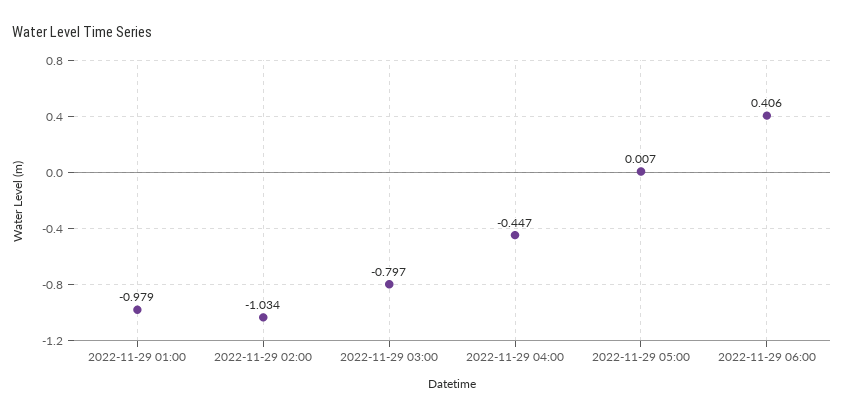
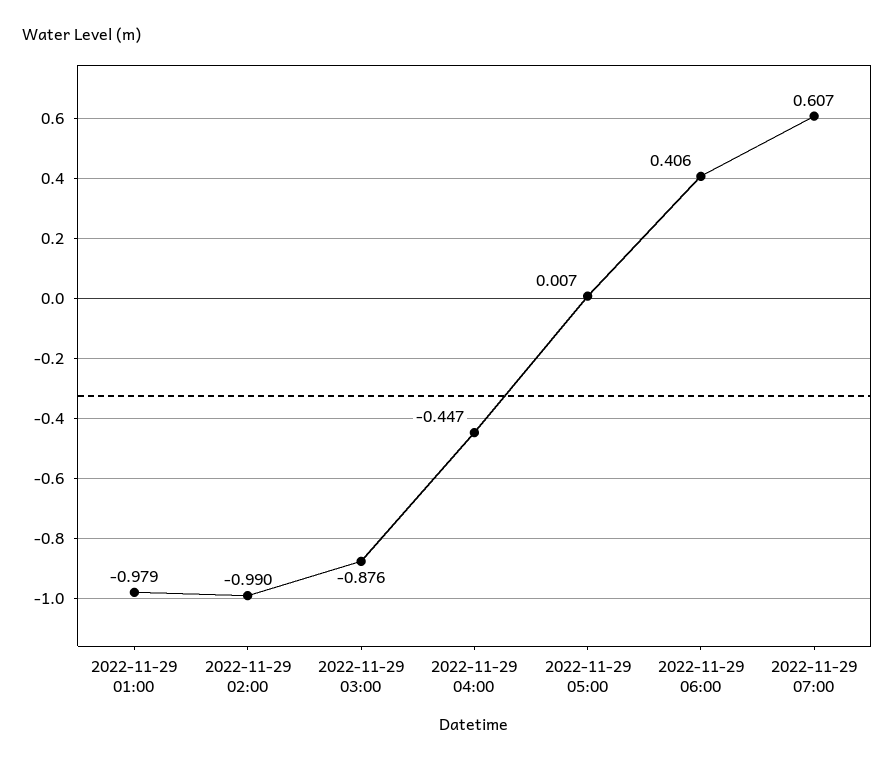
2022-11-29 02:00: -1.034 -> -0.99
2022-11-29 03:00: -0.797 -> -0.876
2022-11-29 07:00: none -> 0.607

